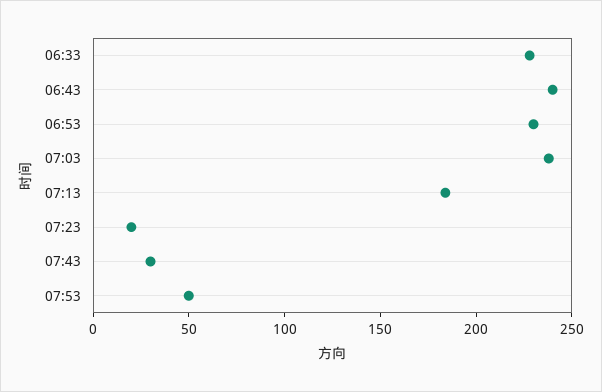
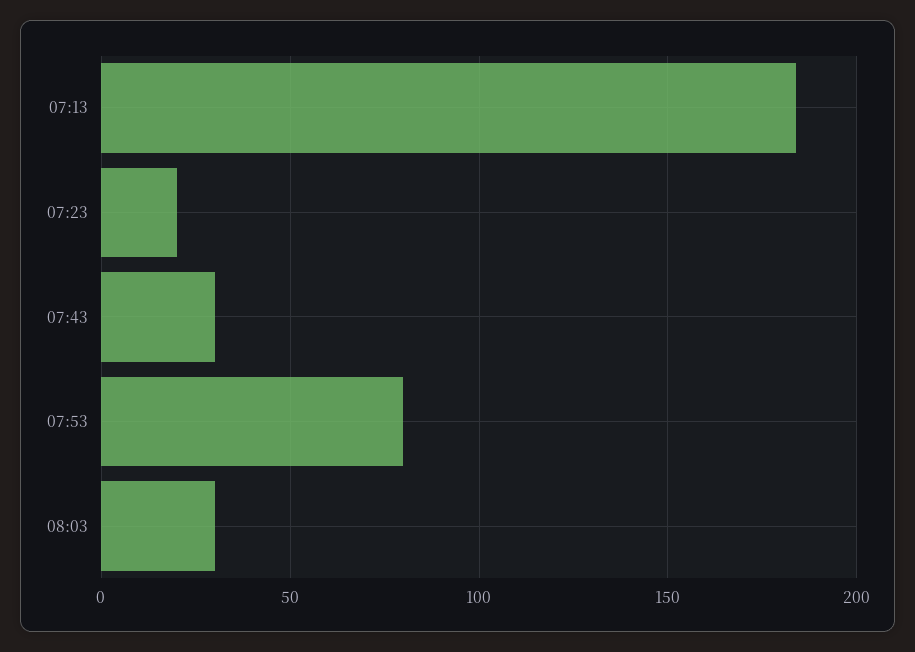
06:33: 230 -> none
06:43: 240 -> none
06:53: 230 -> none
07:03: 240 -> none
07:53: 50 -> 80
08:03: none -> 30

